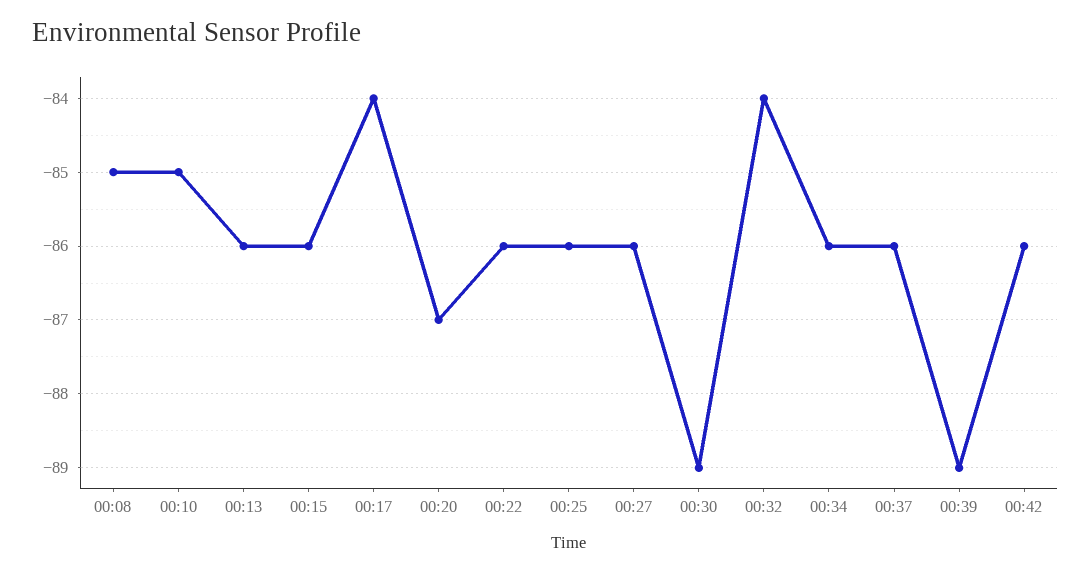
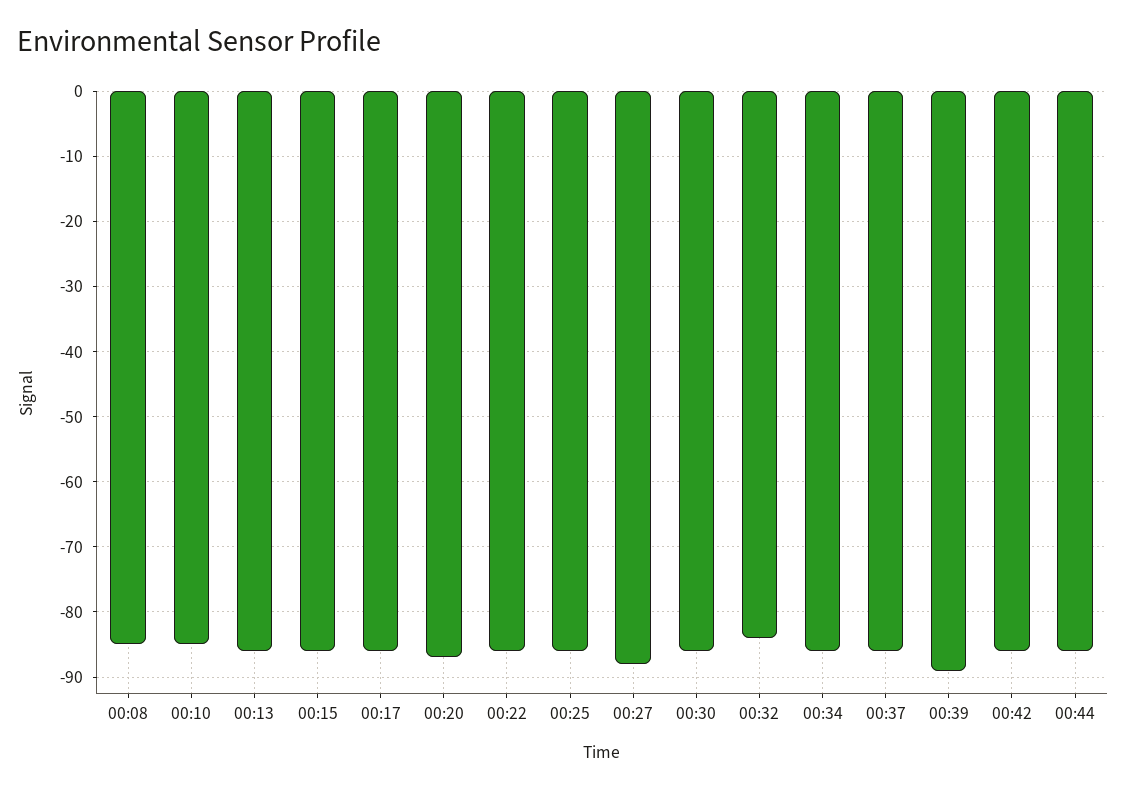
00:17: -84 -> -86
00:27: -86 -> -88
00:30: -89 -> -86
00:44: none -> -86

